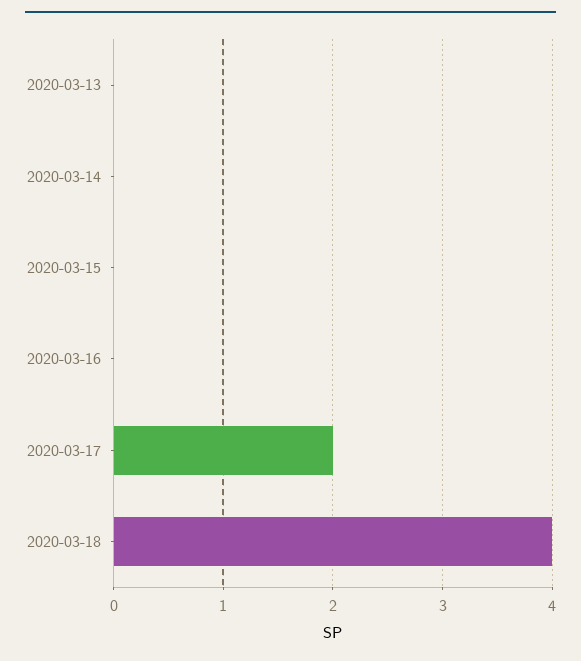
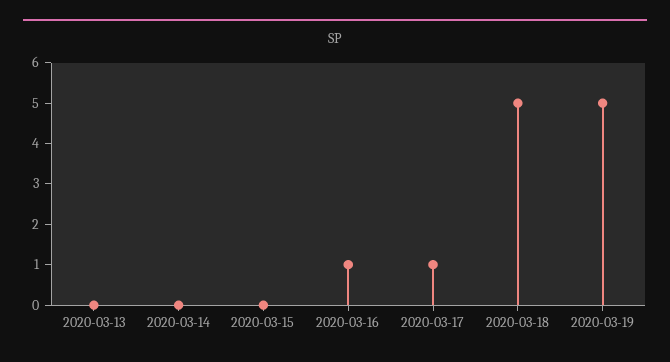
2020-03-16: 0 -> 1
2020-03-17: 2 -> 1
2020-03-18: 4 -> 5
2020-03-19: none -> 5

